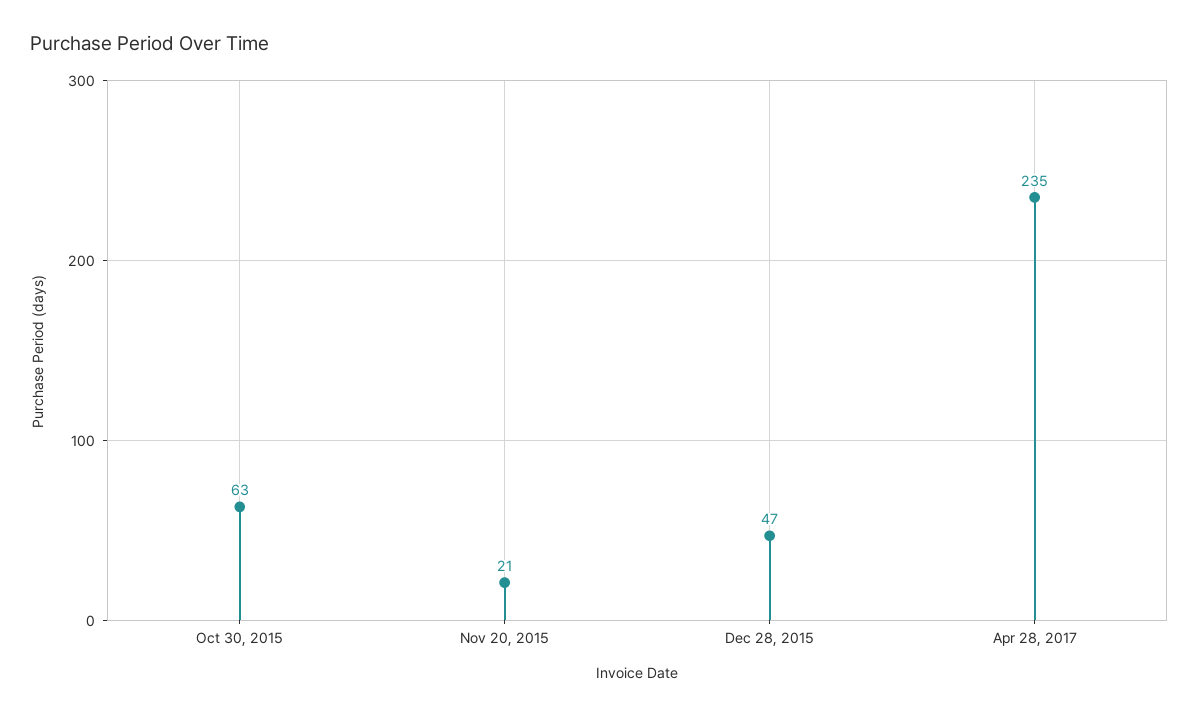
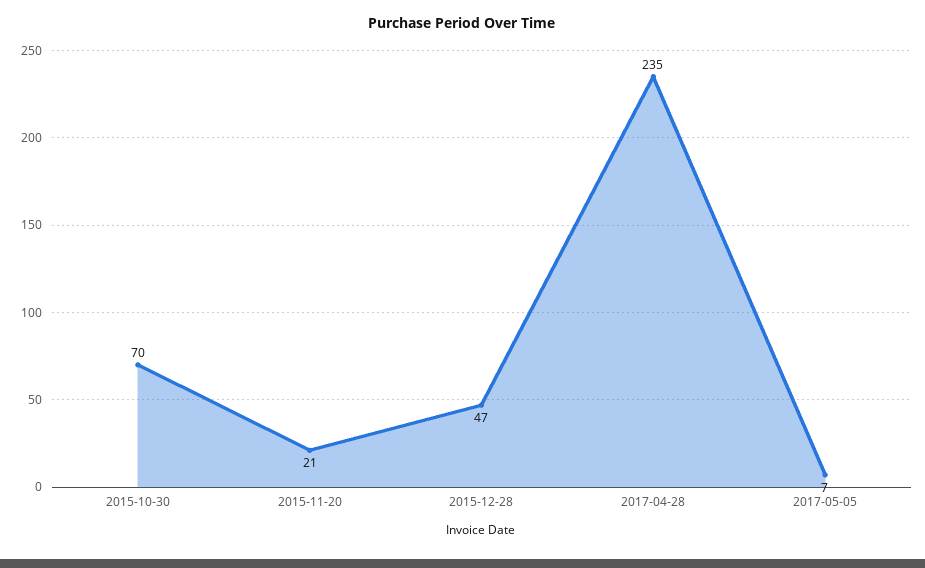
Oct 30, 2015: 63 -> 70
2017-05-05: none -> 7

